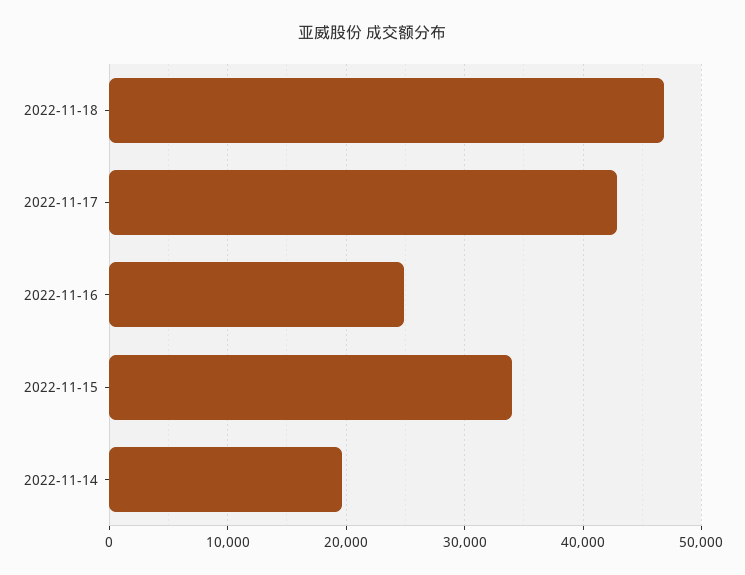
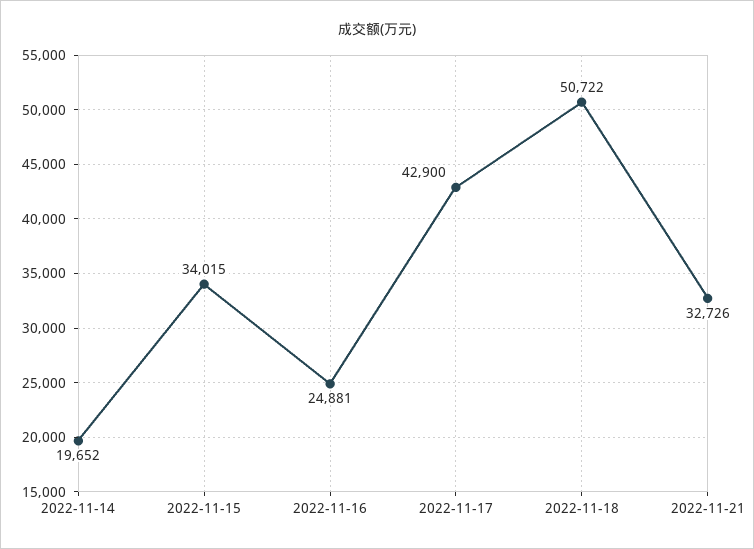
2022-11-18: 47000 -> 50722
2022-11-21: none -> 32726

